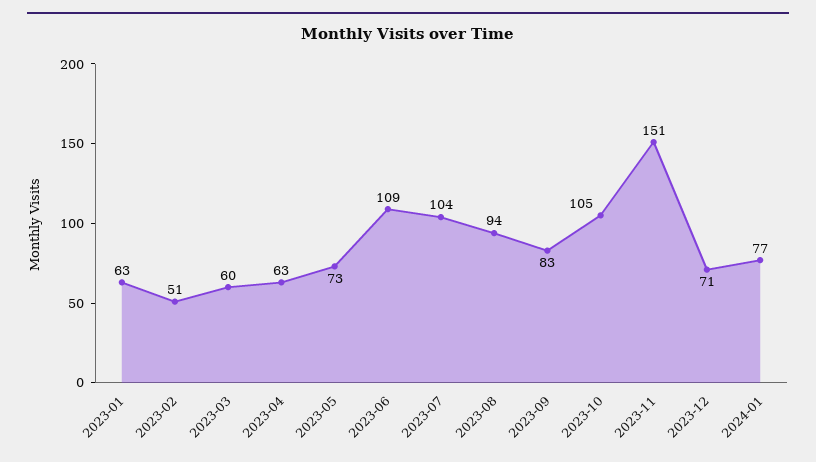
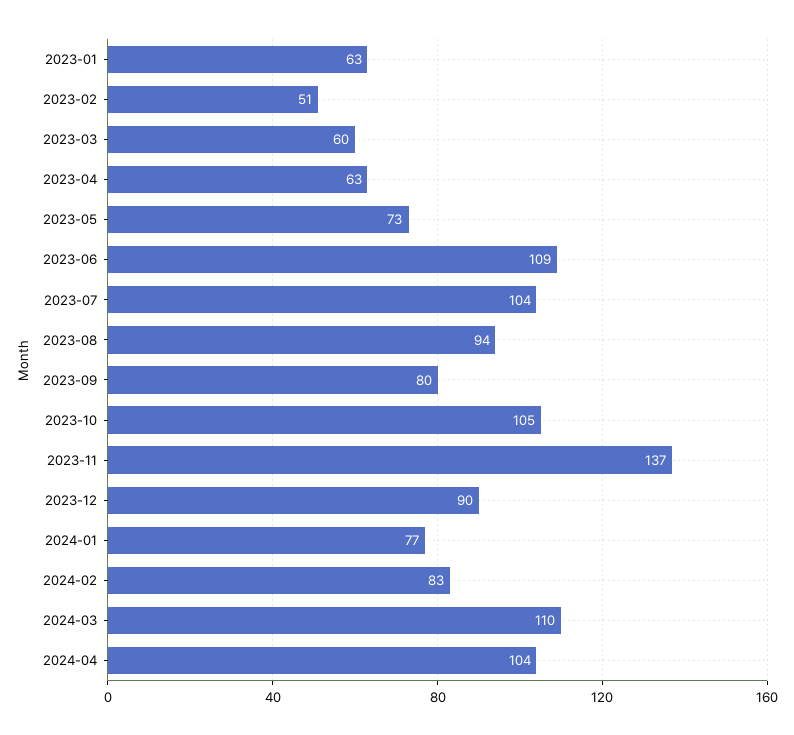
2023-09: 83 -> 80
2023-11: 151 -> 137
2023-12: 71 -> 90
2024-02: none -> 83
2024-03: none -> 110
2024-04: none -> 104

